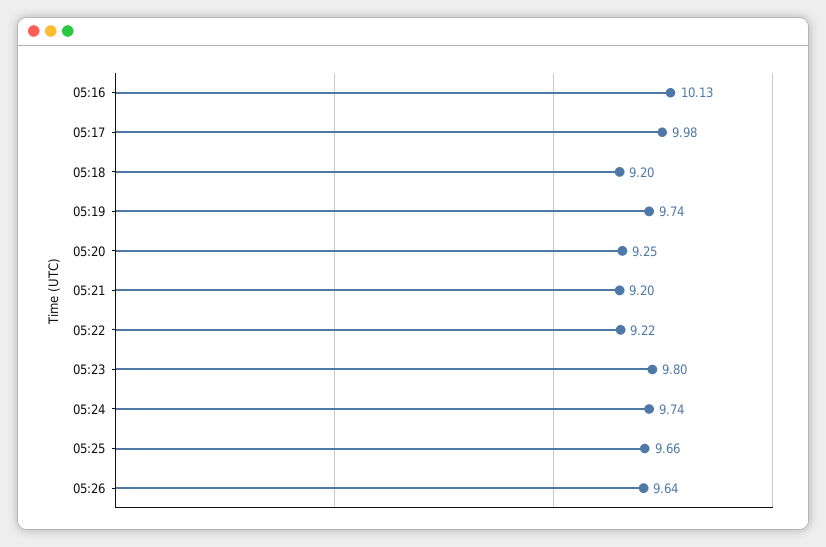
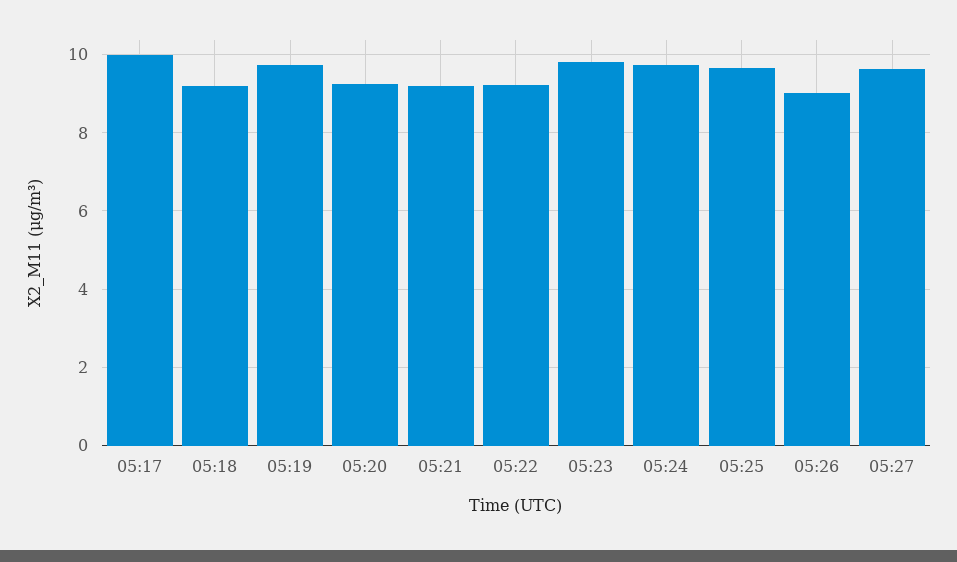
05:16: 10.13 -> none
05:26: 9.64 -> 9
05:27: none -> 9.6

